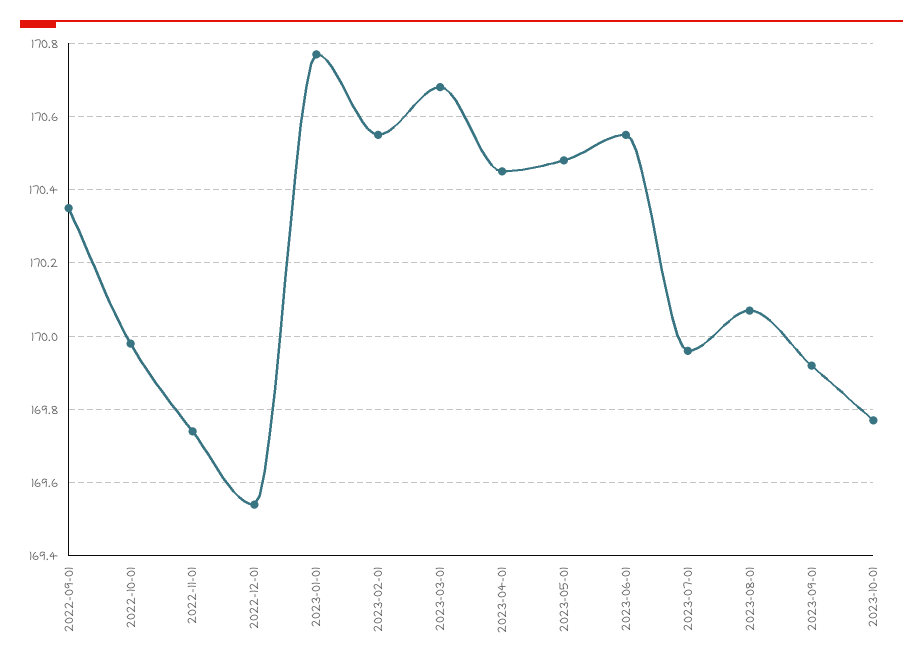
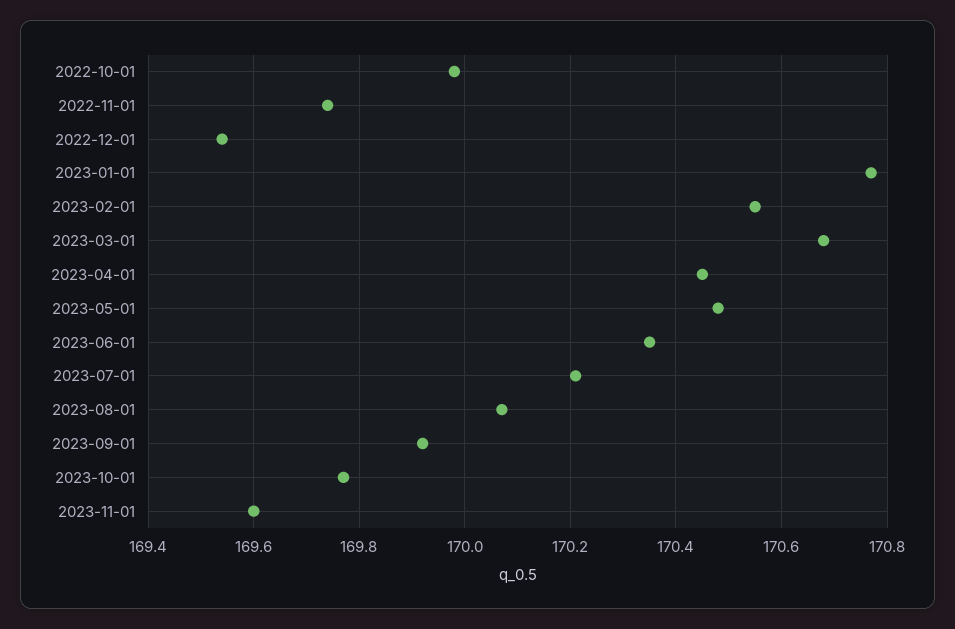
2022-09-01: 170.35 -> none
2023-06-01: 170.55 -> 170.35
2023-07-01: 169.95 -> 170.2
2023-11-01: none -> 169.6

